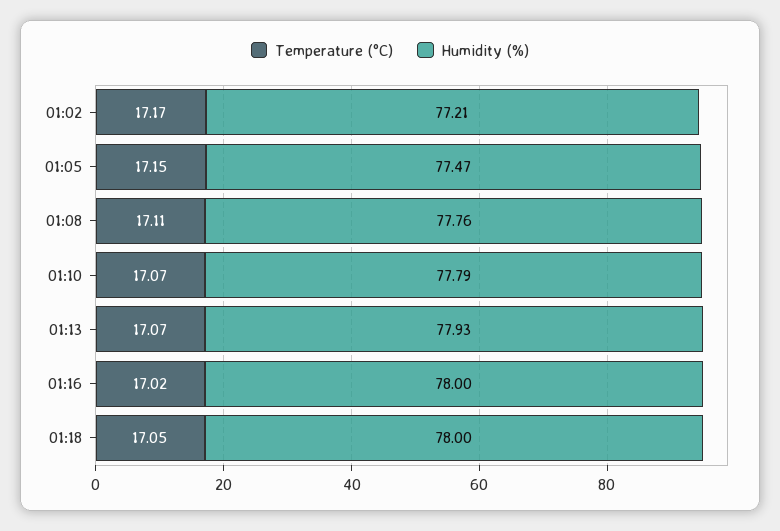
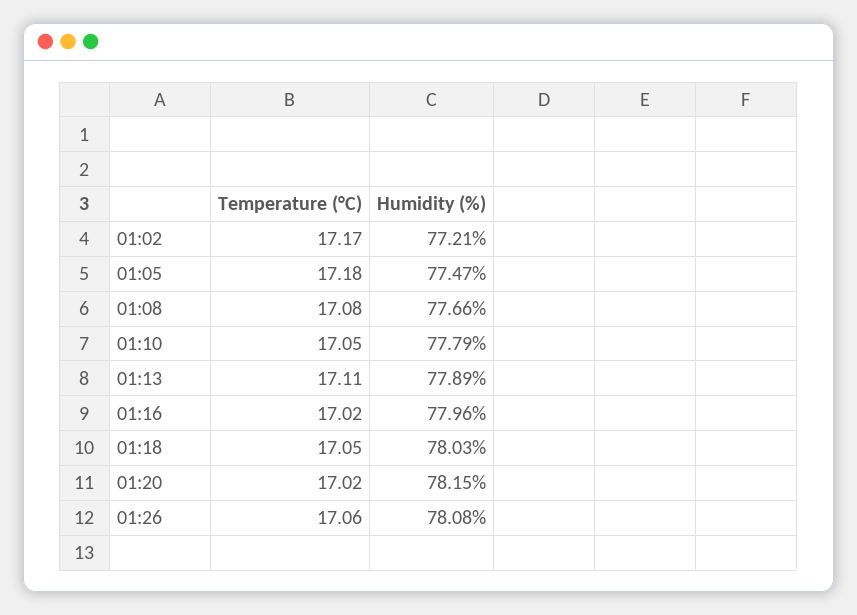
Temperature (°C), 01:05: 17.15 -> 17.18
Temperature (°C), 01:08: 17.11 -> 17.08
Humidity (%), 01:08: 77.76 -> 77.66
Temperature (°C), 01:10: 17.07 -> 17.05
Temperature (°C), 01:13: 17.07 -> 17.11
Humidity (%), 01:13: 77.93 -> 77.89
Humidity (%), 01:16: 78 -> 77.96
Humidity (%), 01:18: 78 -> 78.03
Temperature (°C), 01:20: none -> 17.02
Humidity (%), 01:20: none -> 78.15
Temperature (°C), 01:26: none -> 17.06
Humidity (%), 01:26: none -> 78.08

